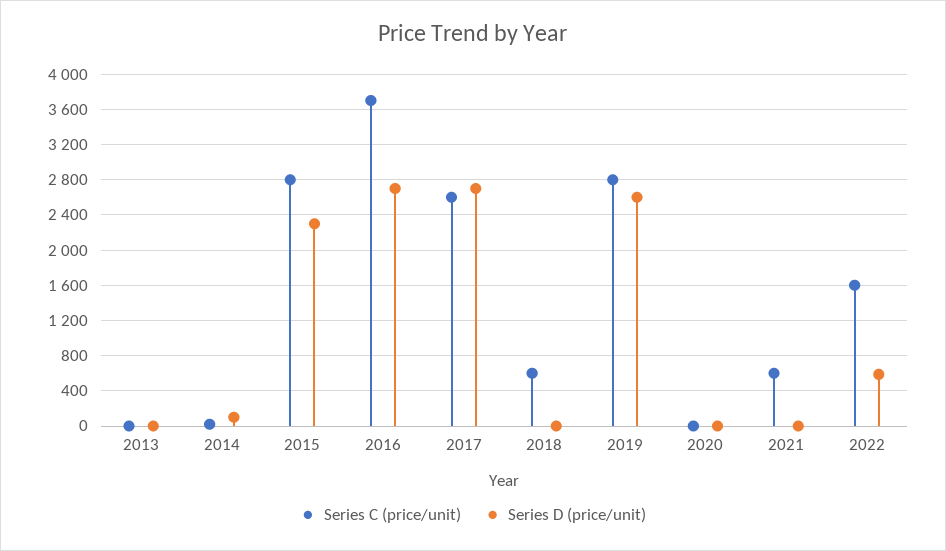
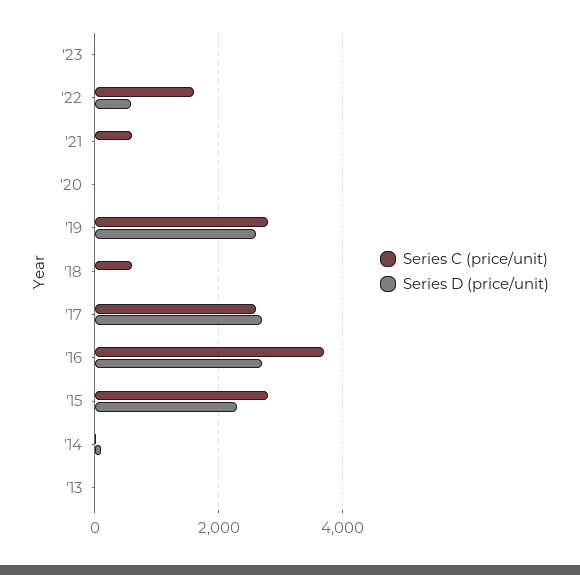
Series C (price/unit), '23: none -> 0
Series D (price/unit), '23: none -> 0

